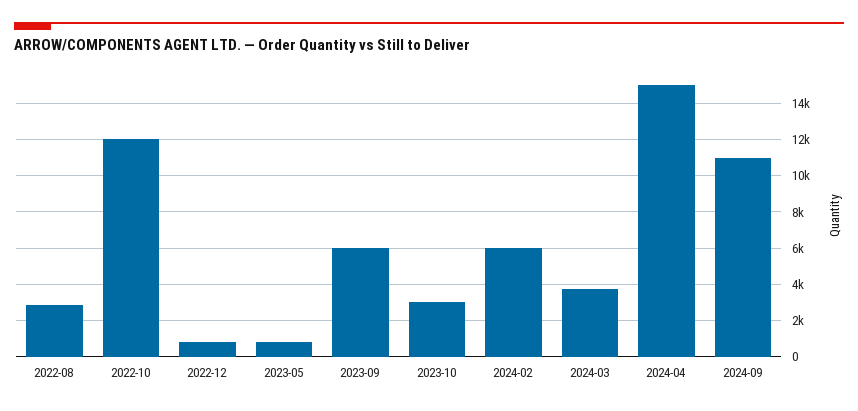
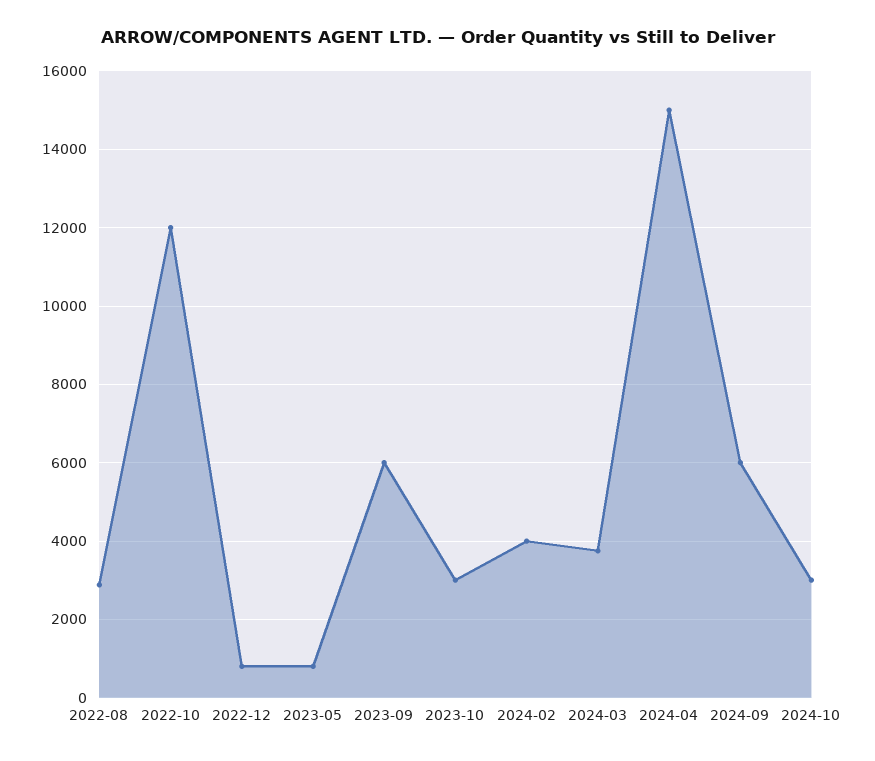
2024-02: 6000 -> 4000
2024-09: 11000 -> 6000
2024-10: none -> 3000

